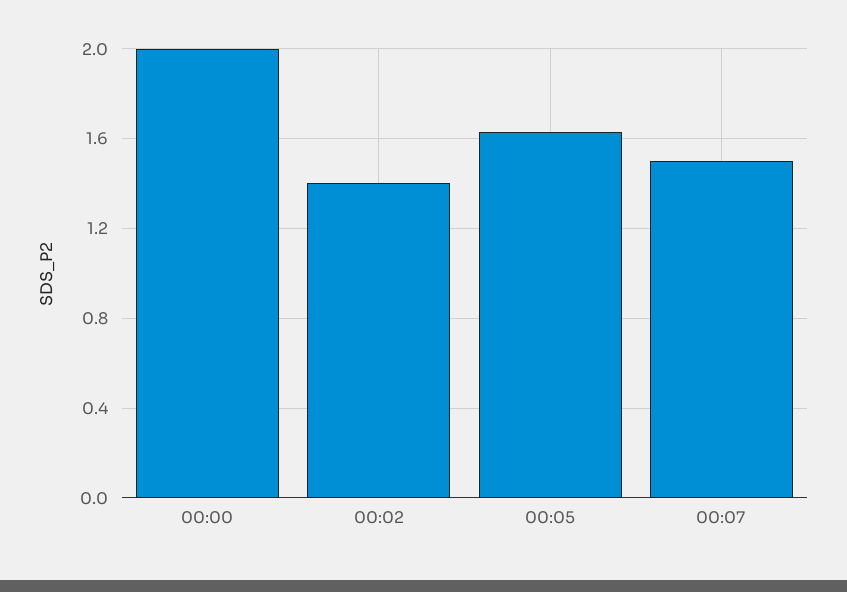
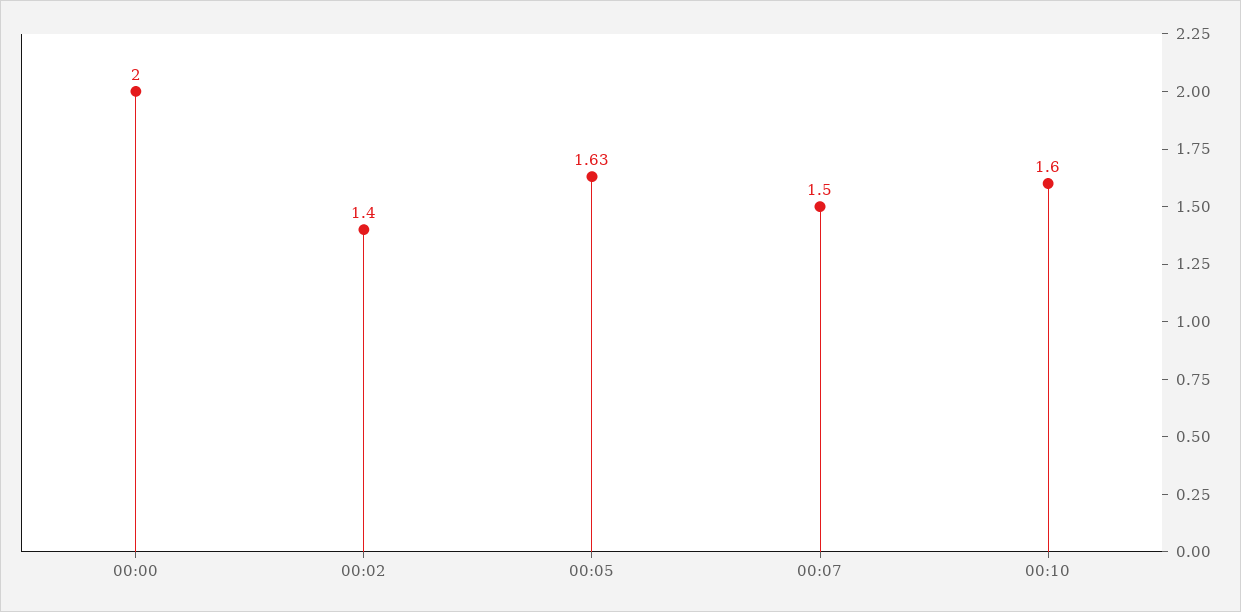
00:10: none -> 1.6

